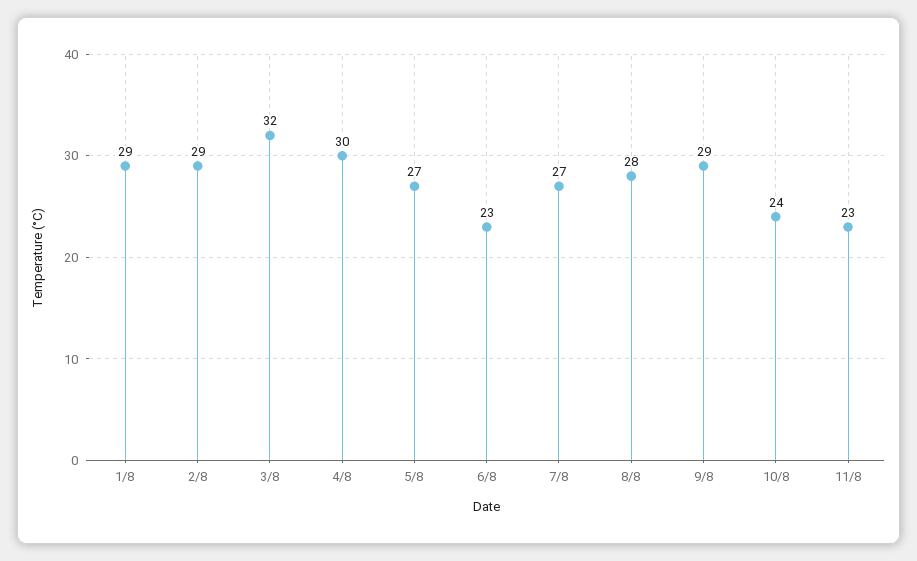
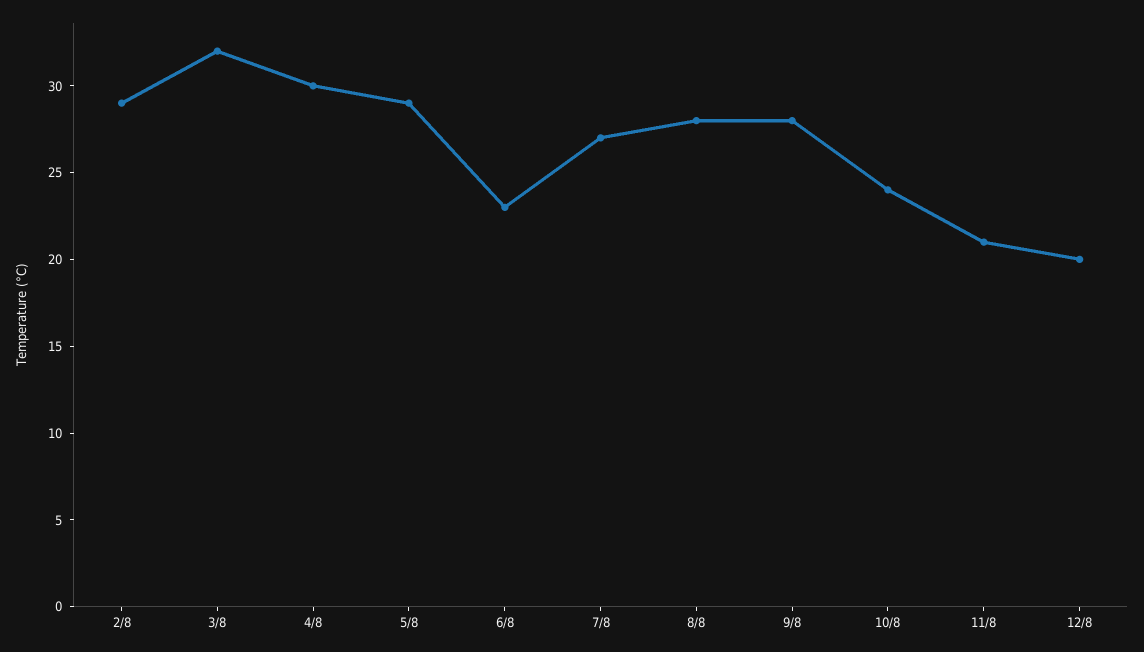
1/8: 29 -> none
5/8: 27 -> 29
9/8: 29 -> 28
11/8: 23 -> 21
12/8: none -> 20

